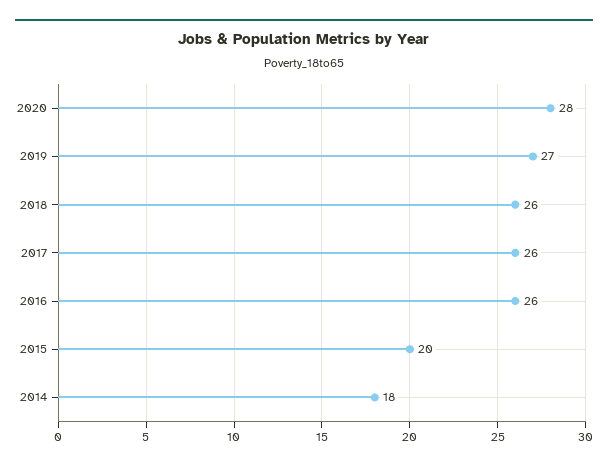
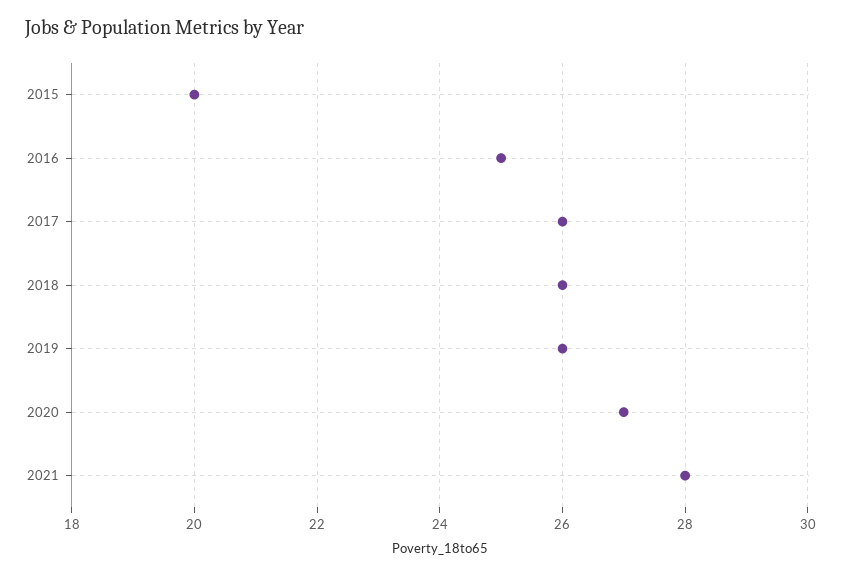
2020: 28 -> 27
2019: 27 -> 26
2016: 26 -> 25
2014: 18 -> none
2021: none -> 28

